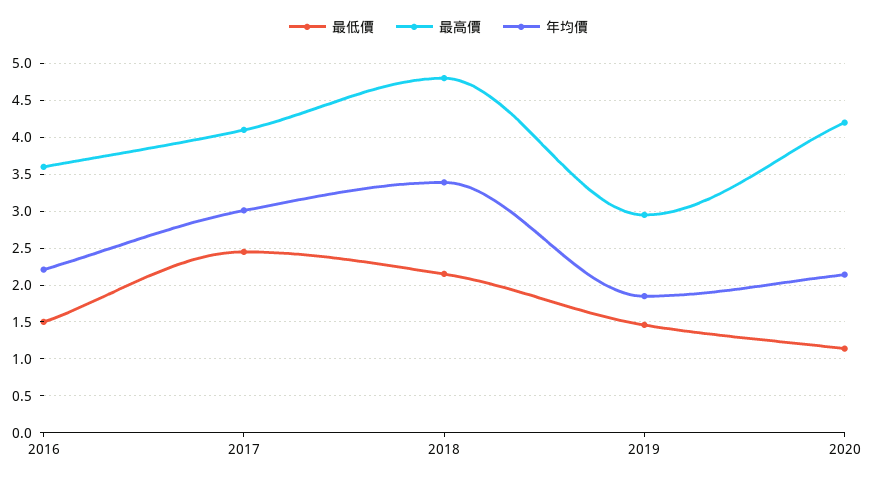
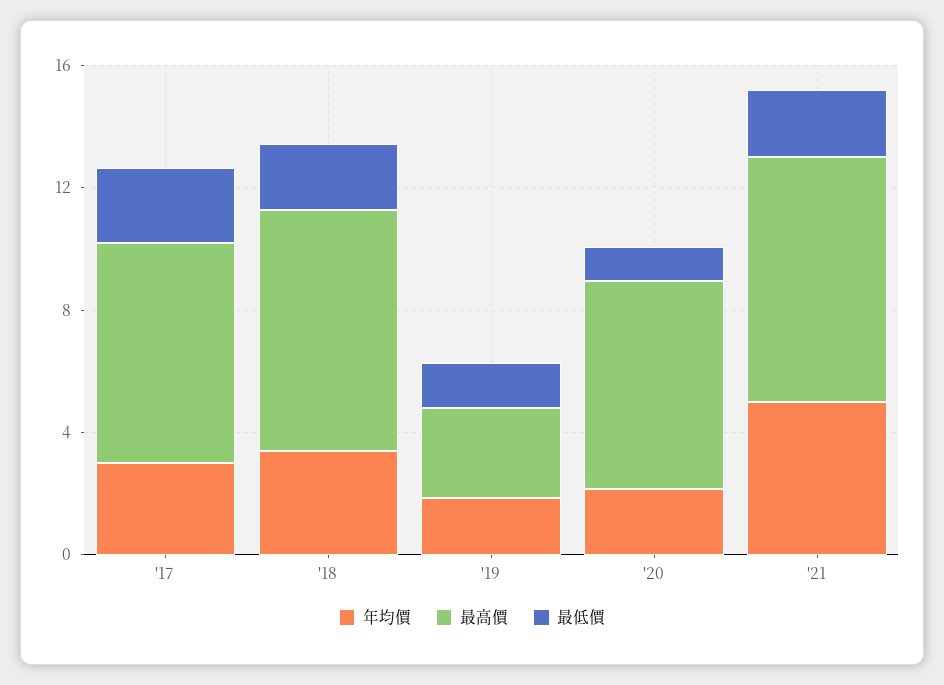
最低價, 2016: 1.5 -> none
最高價, 2016: 3.6 -> none
年均價, 2016: 2.2 -> none
最高價, 2017: 4.1 -> 7
最高價, 2018: 4.8 -> 8
最高價, 2020: 4.2 -> 7
年均價, '21: none -> 5
最高價, '21: none -> 8
最低價, '21: none -> 2

